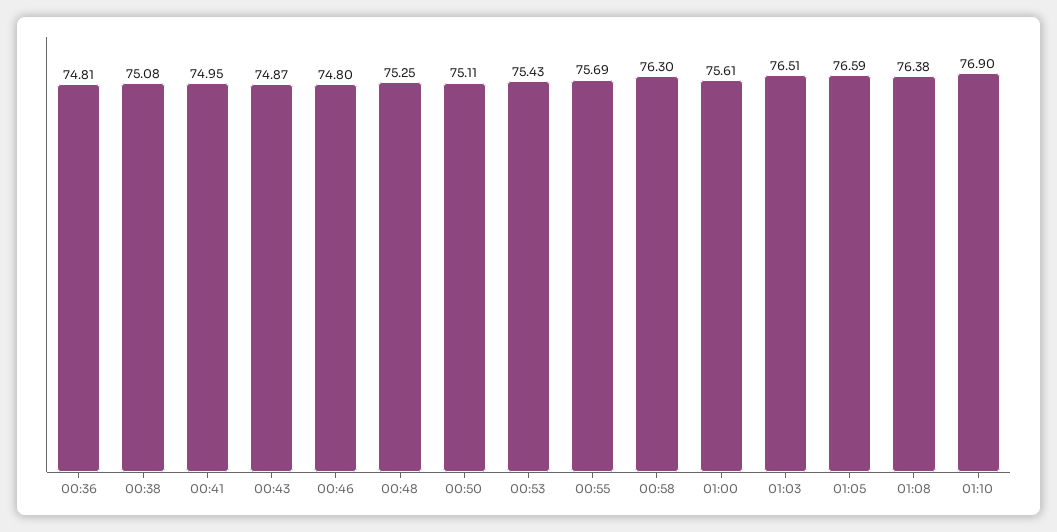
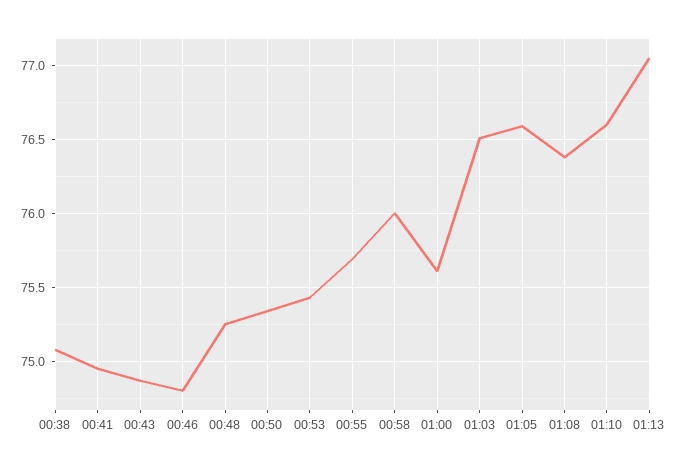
00:36: 74.81 -> none
00:50: 75.11 -> 75.35
00:58: 76.3 -> 76
01:10: 76.9 -> 76.6
01:13: none -> 77.05

